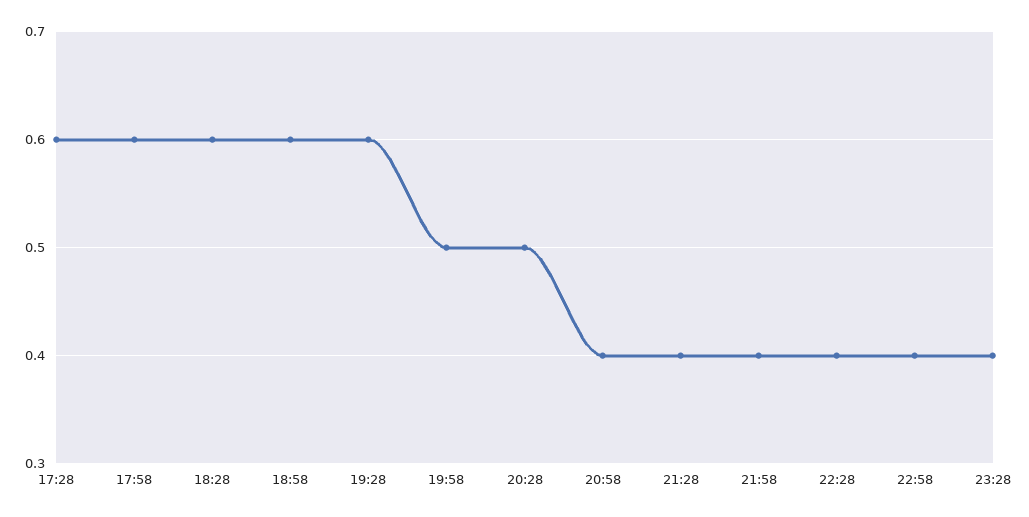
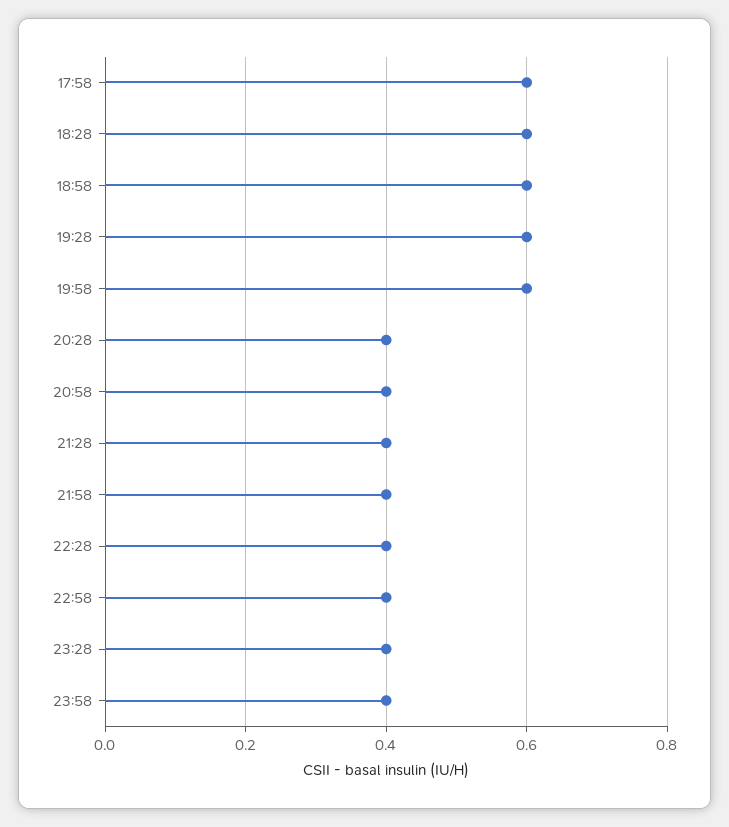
17:28: 0.6 -> none
19:58: 0.5 -> 0.6
20:28: 0.5 -> 0.4
23:58: none -> 0.4

